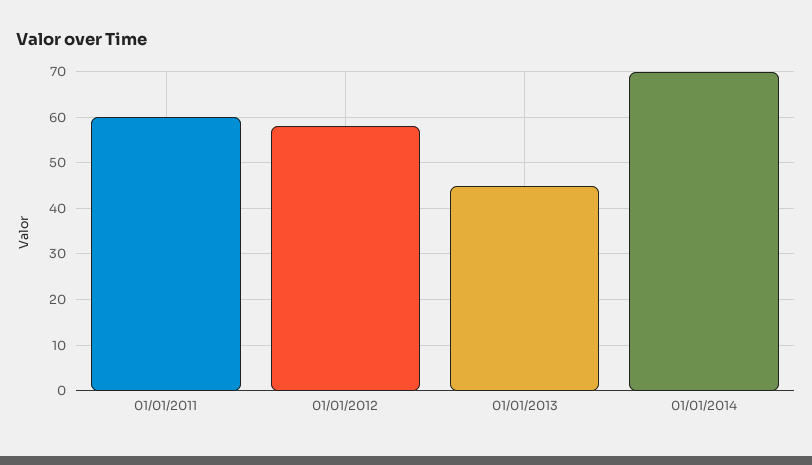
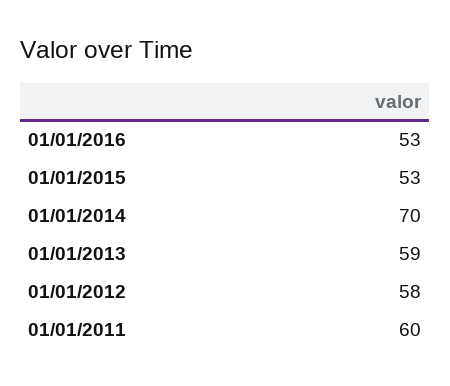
01/01/2013: 45 -> 59
01/01/2016: none -> 53
01/01/2015: none -> 53

